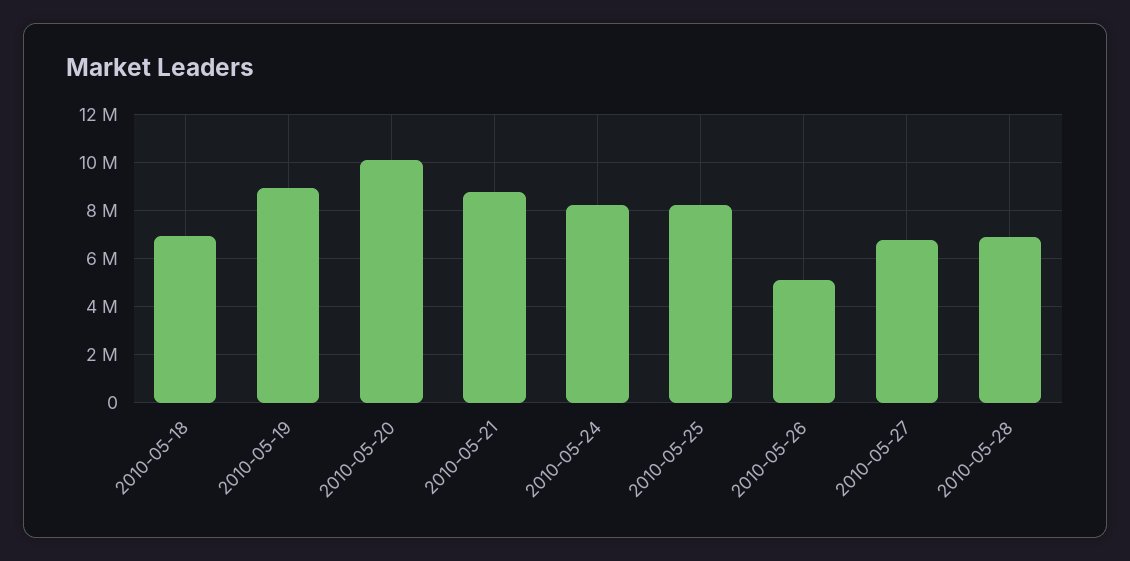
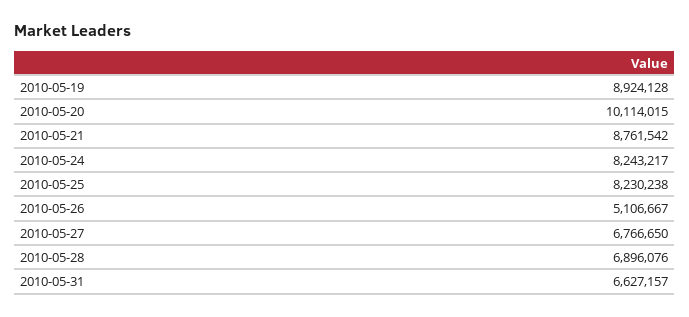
2010-05-18: 7000000 -> none
2010-05-31: none -> 6627157

